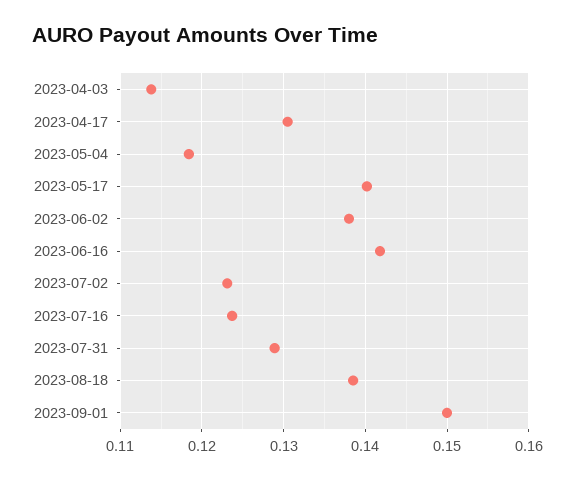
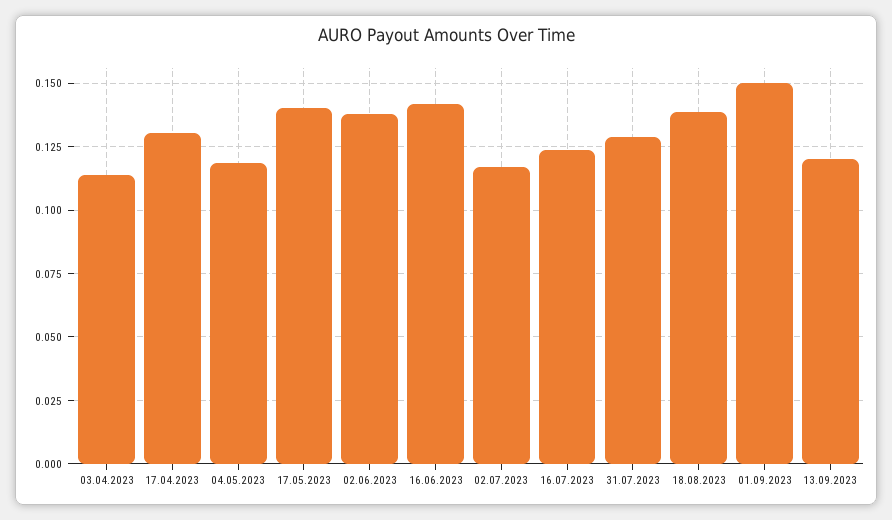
2023-07-02: 0.123 -> 0.1175
13.09.2023: none -> 0.12

